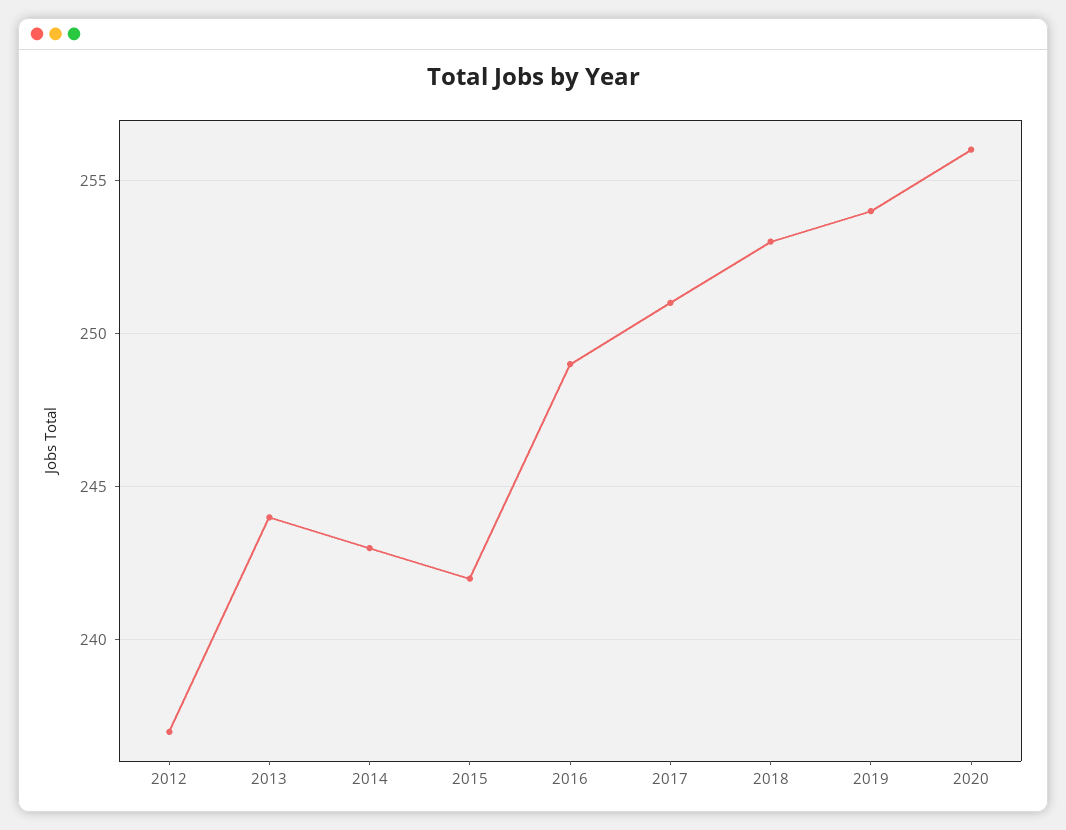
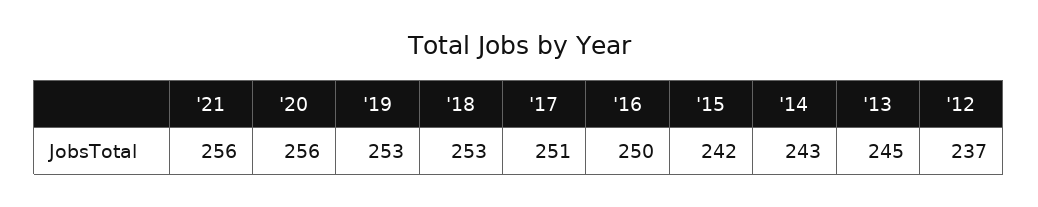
2013: 244 -> 245
2016: 249 -> 250
2019: 254 -> 253
'21: none -> 256

